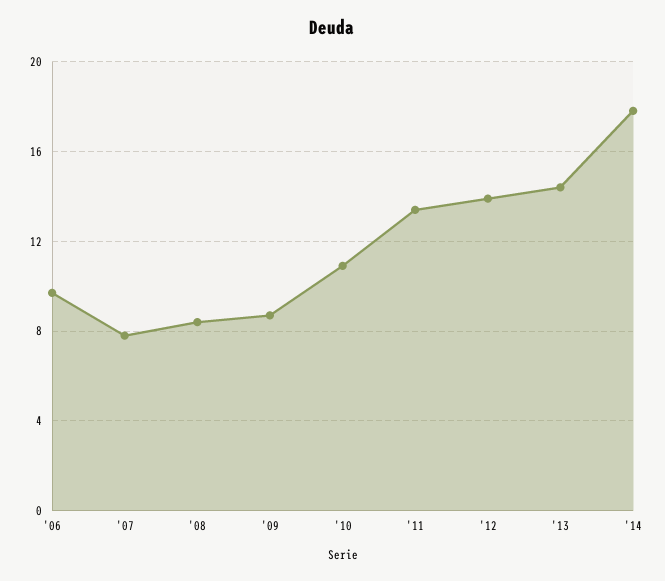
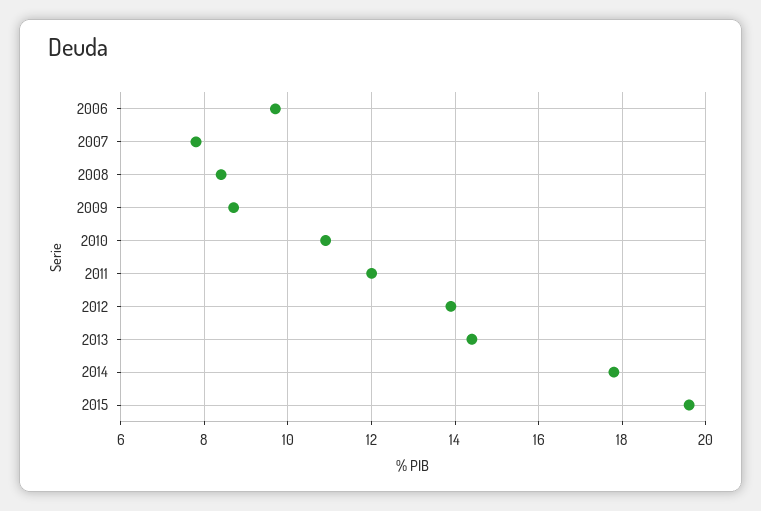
'11: 13.5 -> 12
2015: none -> 19.5

